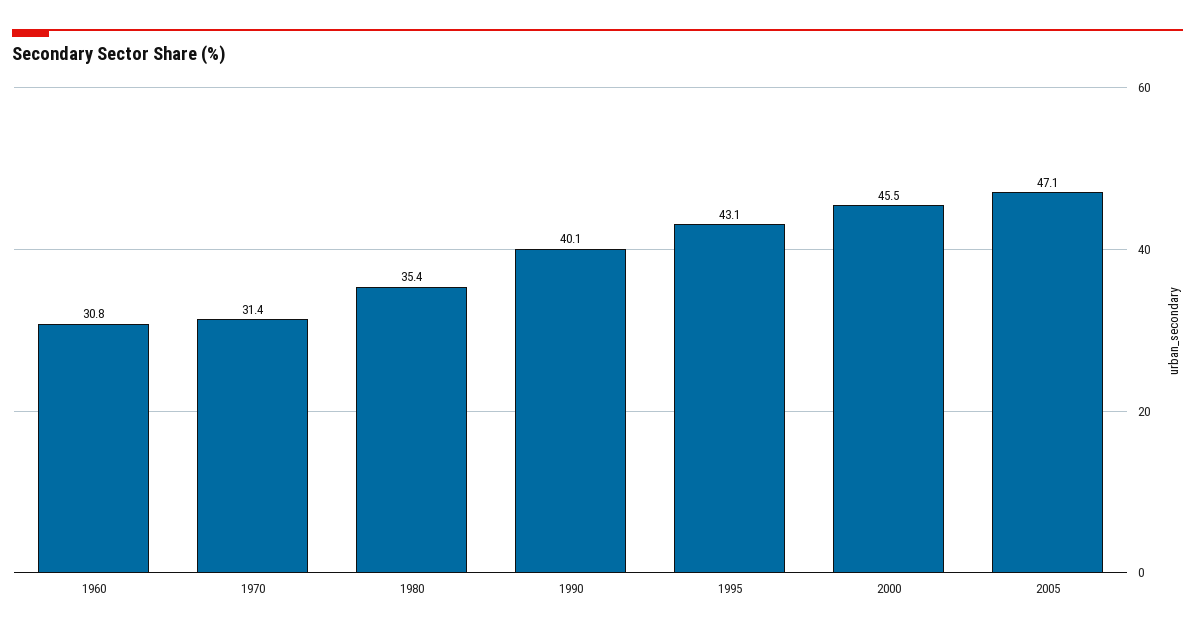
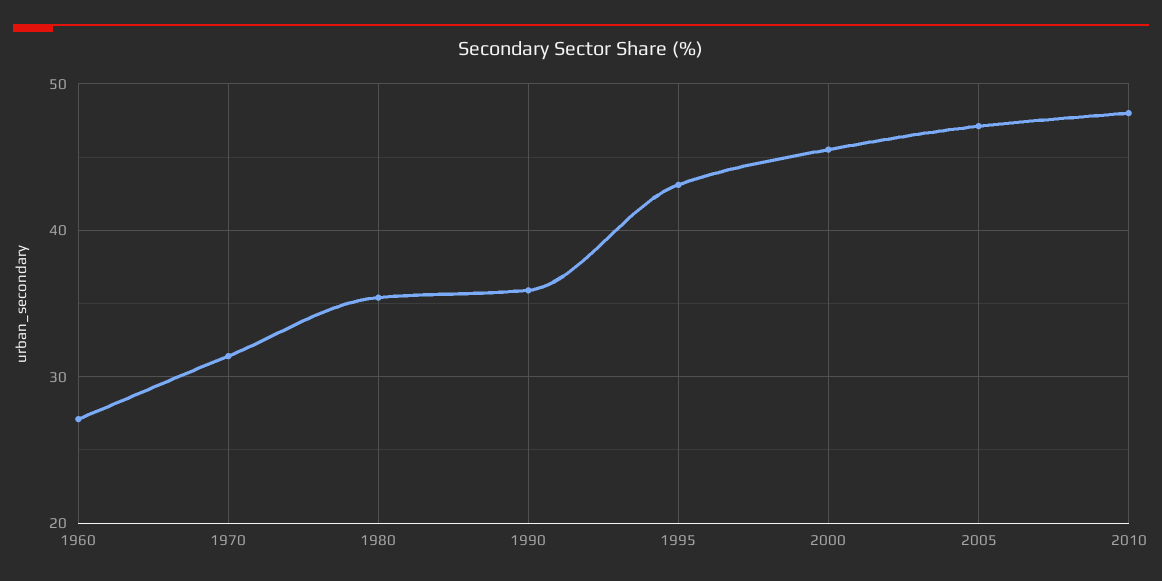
1960: 30.8 -> 27
1990: 40.1 -> 36
2010: none -> 48

